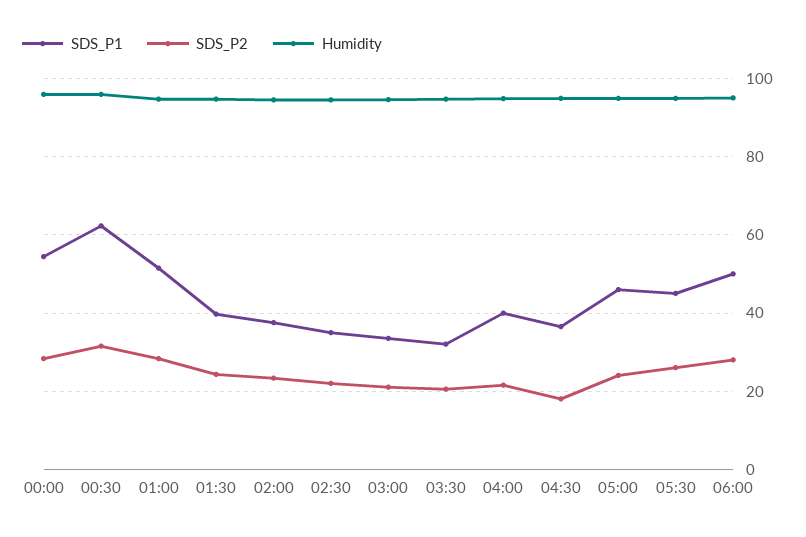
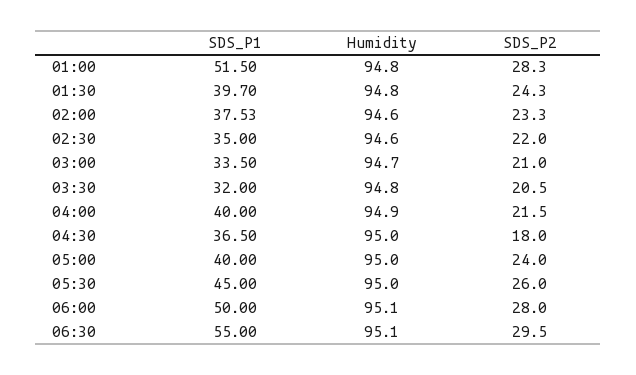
SDS_P1, 00:00: 54 -> none
SDS_P2, 00:00: 28 -> none
Humidity, 00:00: 96 -> none
SDS_P1, 00:30: 62 -> none
SDS_P2, 00:30: 32 -> none
Humidity, 00:30: 96 -> none
SDS_P1, 05:00: 46 -> 40
SDS_P1, 06:30: none -> 55
Humidity, 06:30: none -> 95.1
SDS_P2, 06:30: none -> 29.5

